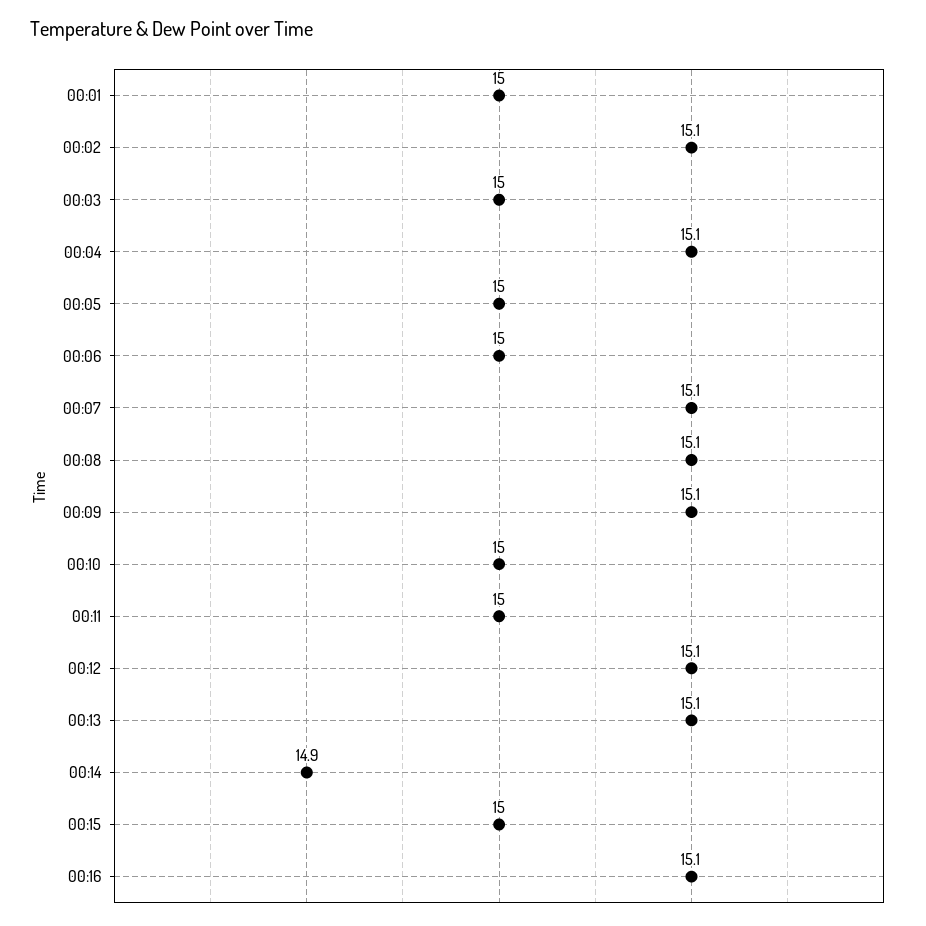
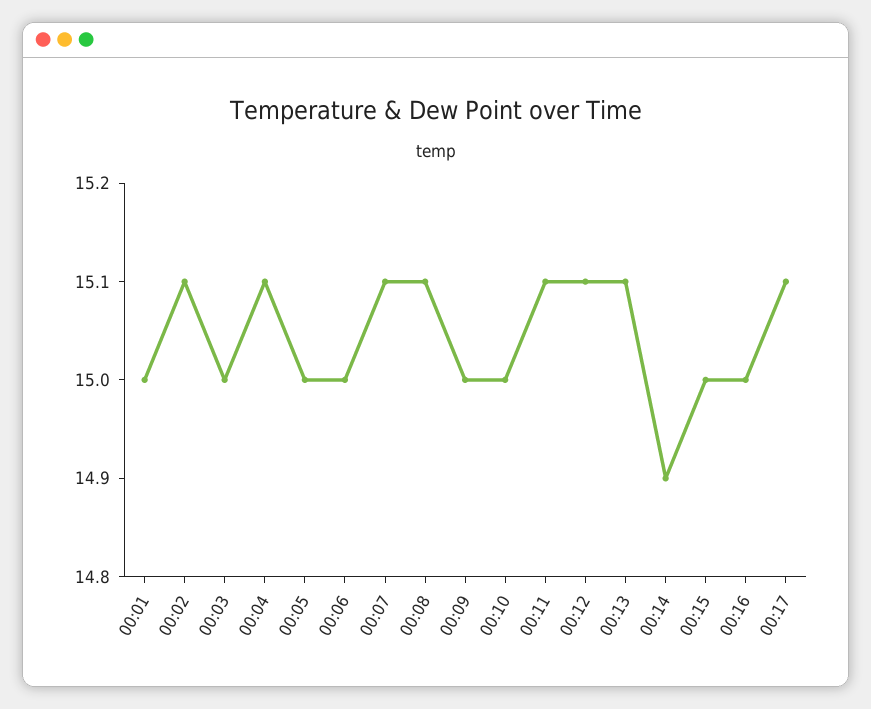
00:09: 15.1 -> 15
00:11: 15 -> 15.1
00:16: 15.1 -> 15
00:17: none -> 15.1

